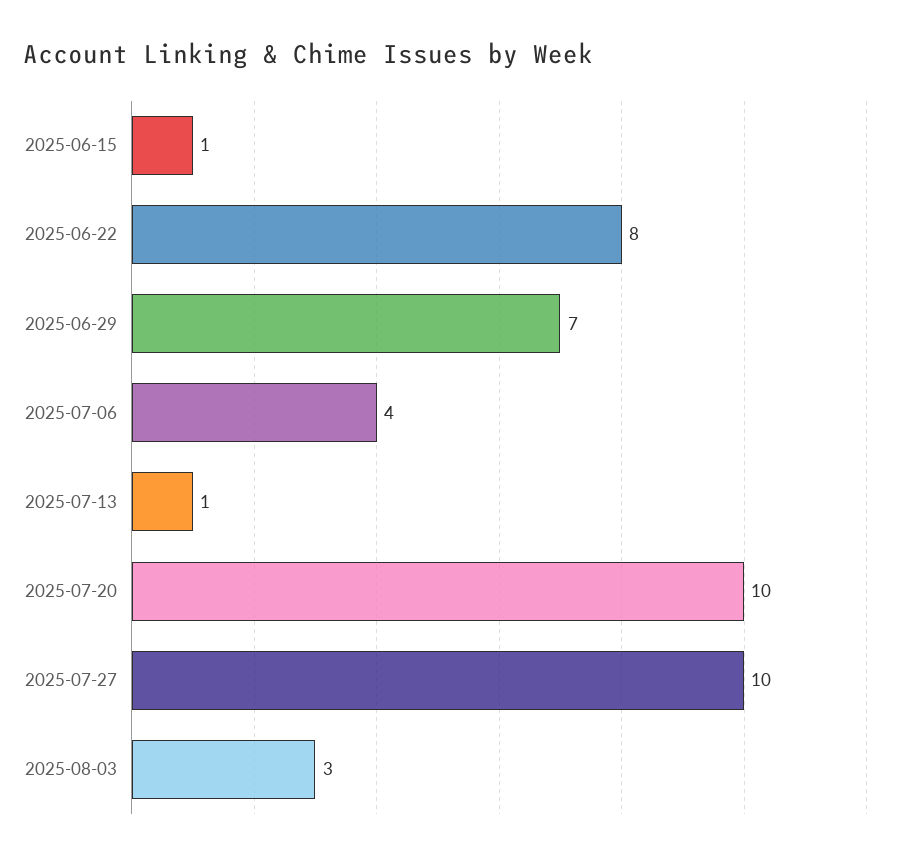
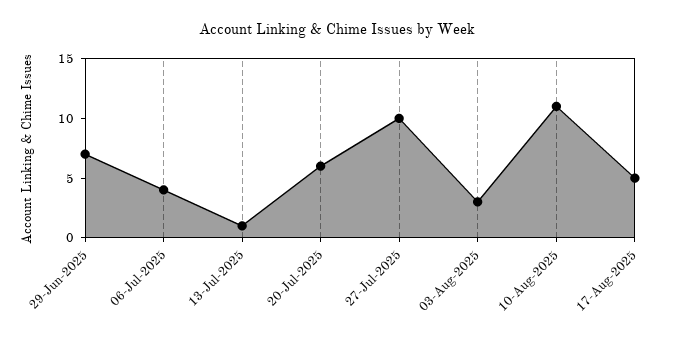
2025-06-15: 1 -> none
2025-06-22: 8 -> none
2025-07-20: 10 -> 6
10-Aug-2025: none -> 11
17-Aug-2025: none -> 5

